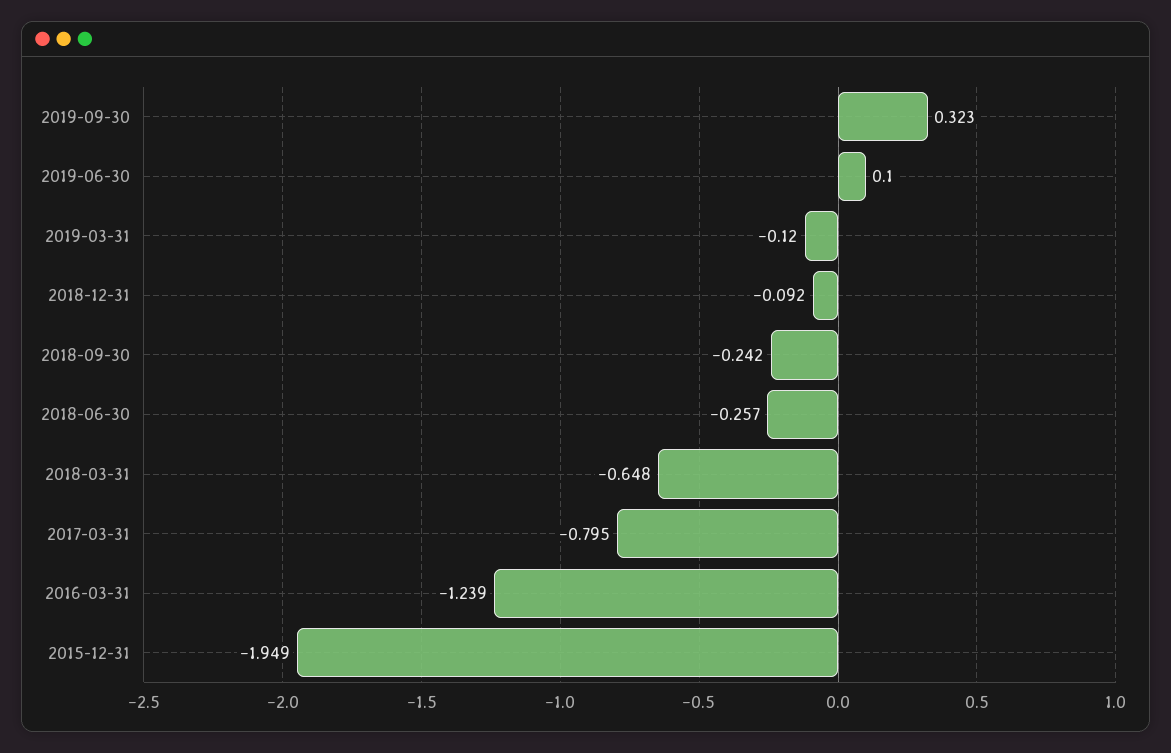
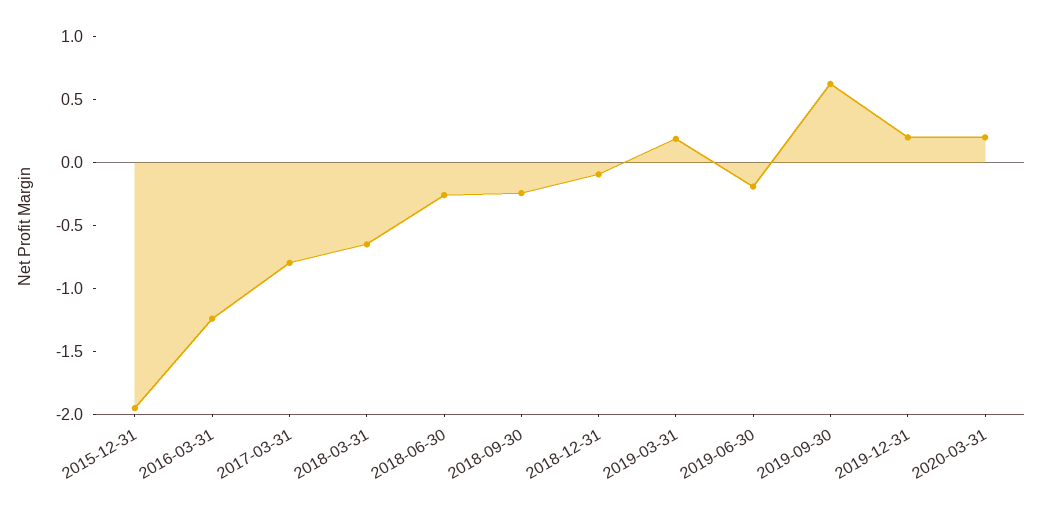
2019-09-30: 0.323 -> 0.6
2019-06-30: 0.1 -> -0.2
2019-03-31: -0.12 -> 0.2
2019-12-31: none -> 0.2
2020-03-31: none -> 0.2

